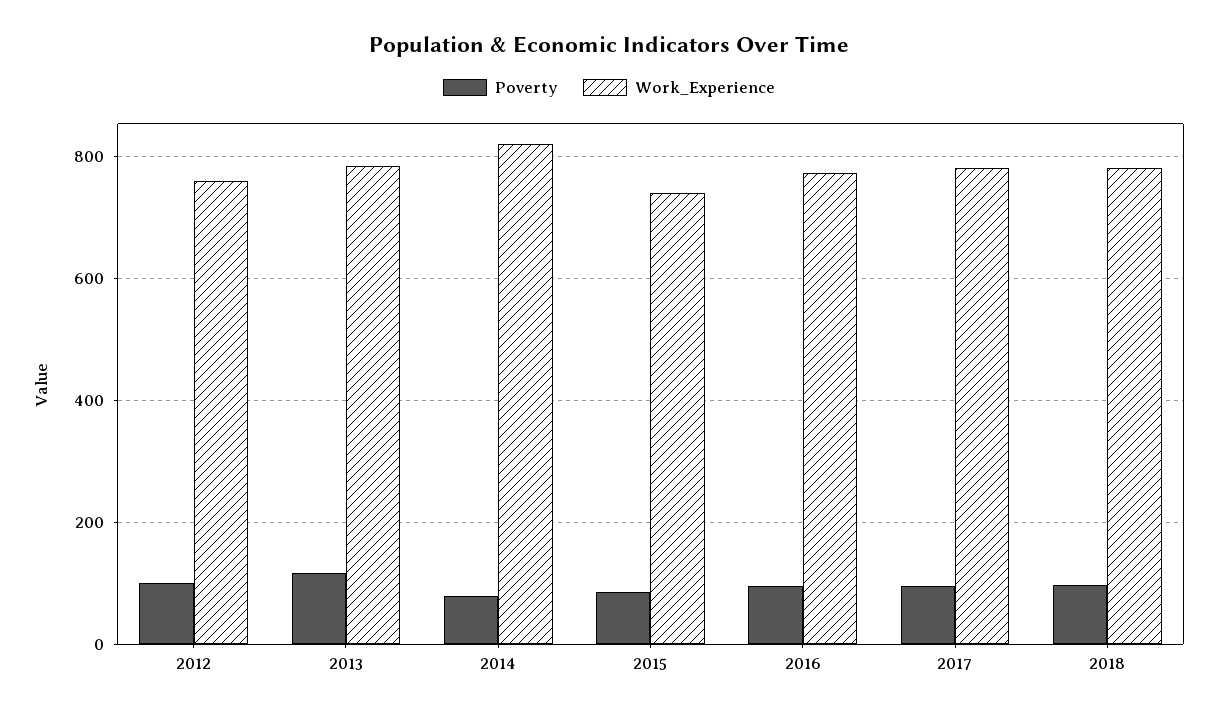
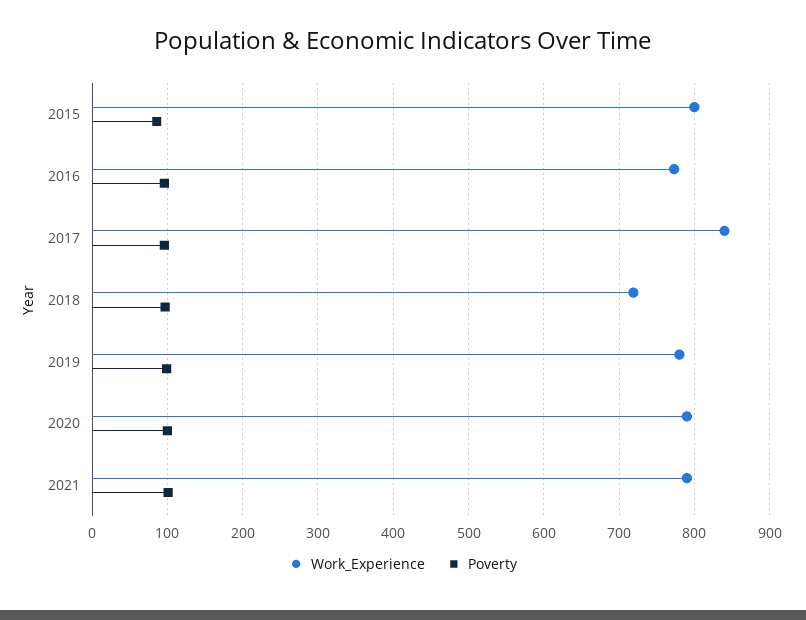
Poverty, 2012: 100 -> none
Work_Experience, 2012: 760 -> none
Poverty, 2013: 120 -> none
Work_Experience, 2013: 780 -> none
Poverty, 2014: 80 -> none
Work_Experience, 2014: 820 -> none
Work_Experience, 2015: 740 -> 800
Work_Experience, 2017: 780 -> 840
Work_Experience, 2018: 780 -> 720
Work_Experience, 2019: none -> 780
Poverty, 2019: none -> 100
Work_Experience, 2020: none -> 790
Poverty, 2020: none -> 100
Work_Experience, 2021: none -> 790
Poverty, 2021: none -> 100

